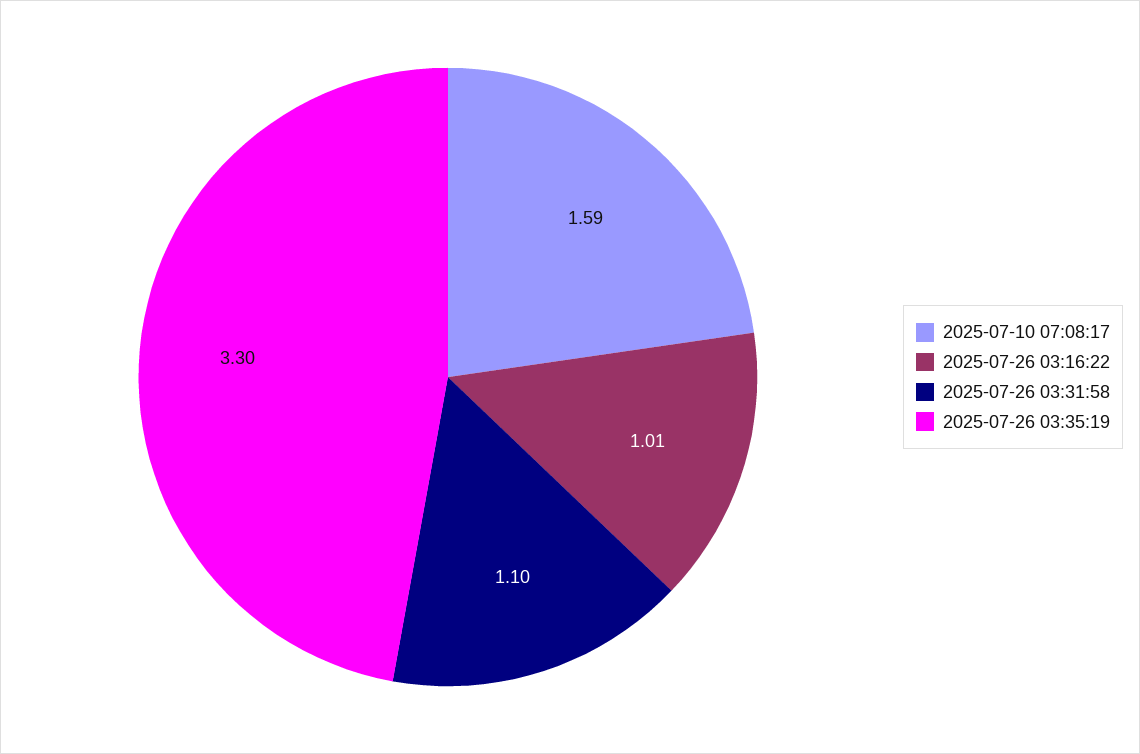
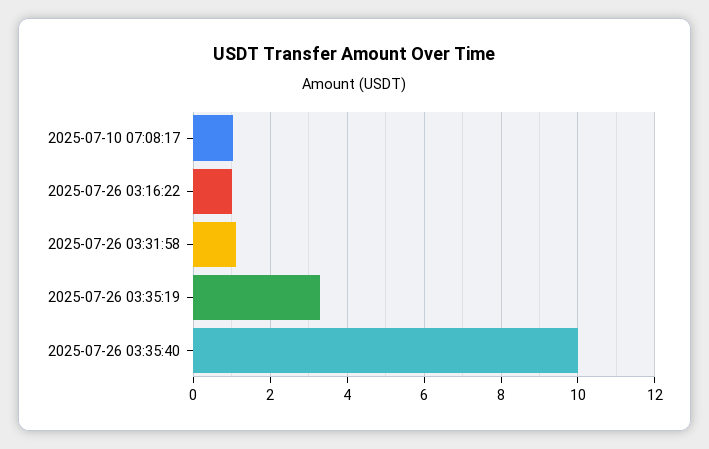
2025-07-10 07:08:17: 1.59 -> 1
2025-07-26 03:35:40: none -> 10

